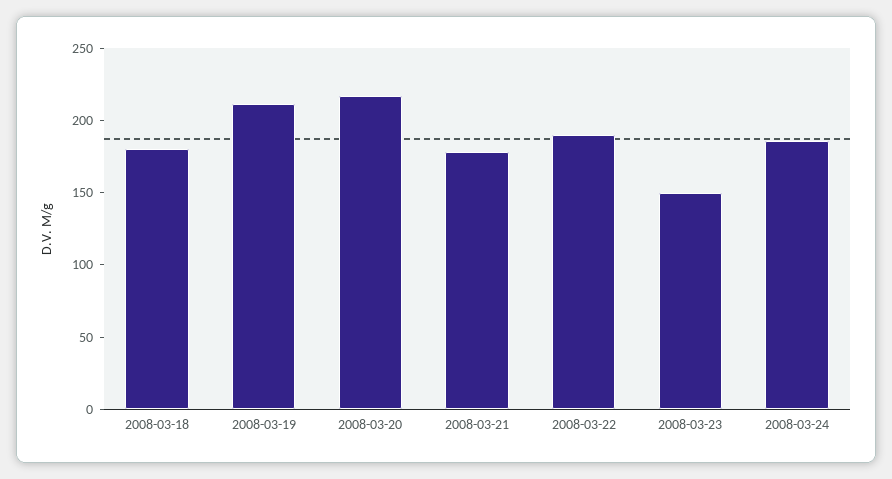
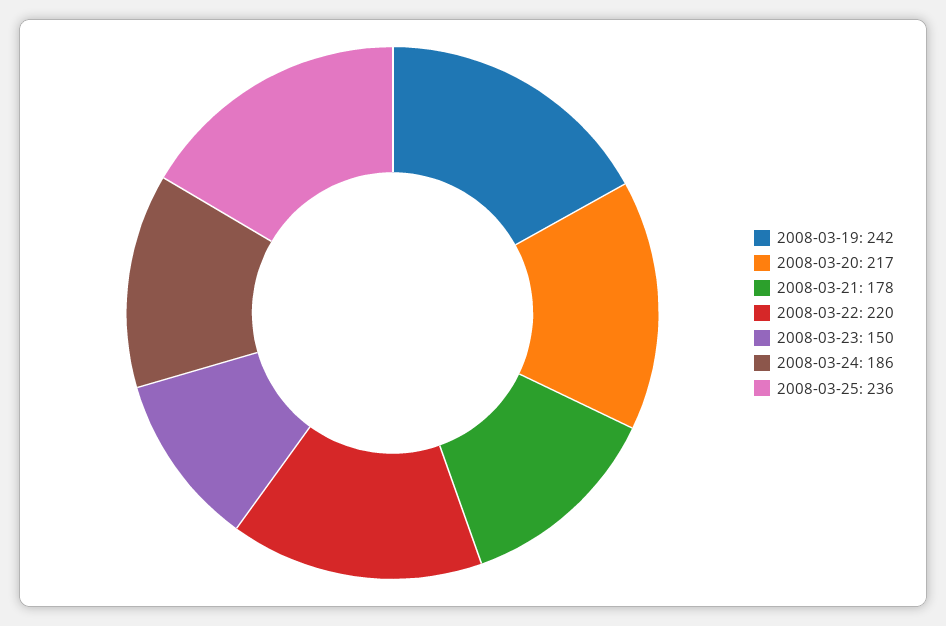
2008-03-18: 180 -> none
2008-03-19: 210 -> 242
2008-03-22: 190 -> 220
2008-03-25: none -> 236

